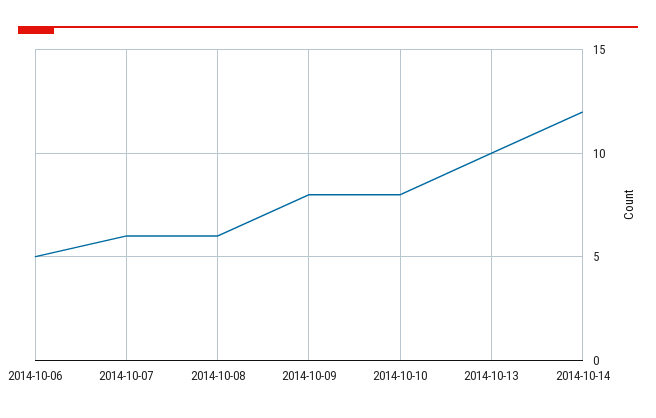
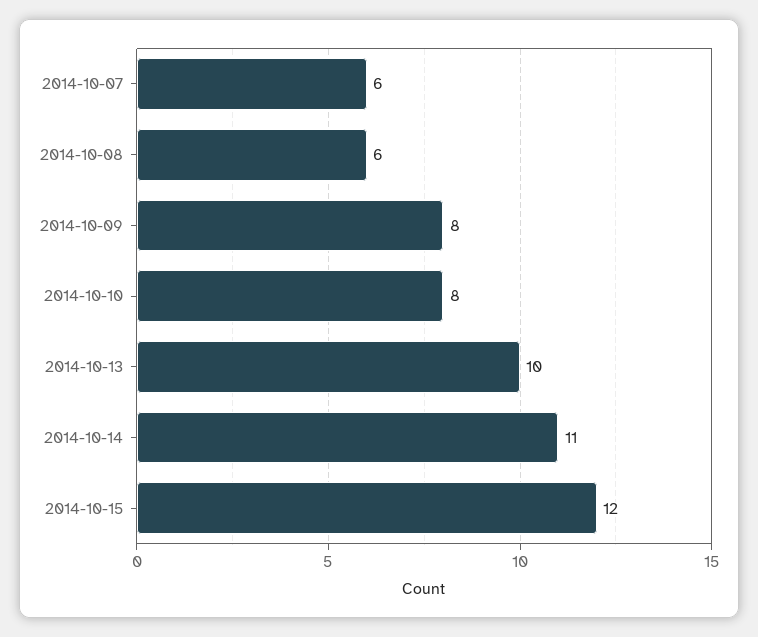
2014-10-06: 5 -> none
2014-10-14: 12 -> 11
2014-10-15: none -> 12

